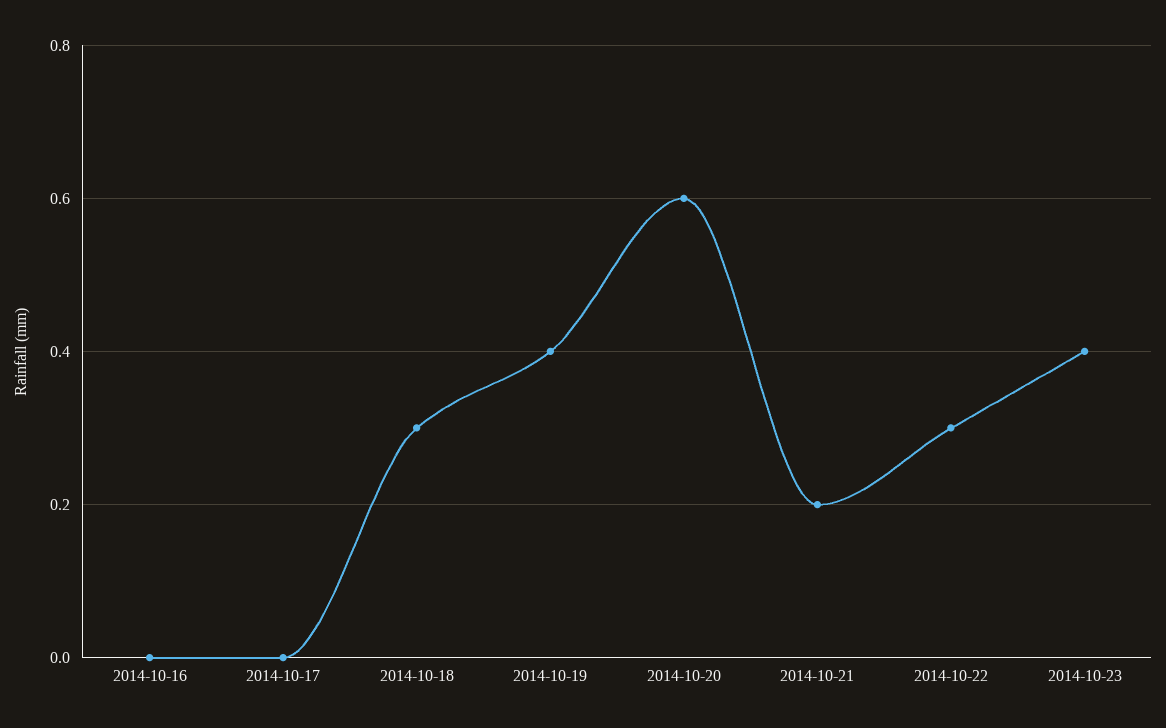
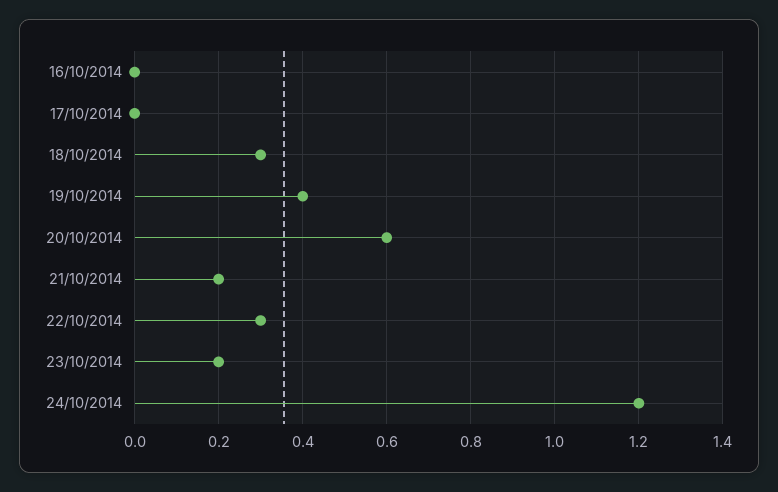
2014-10-23: 0.4 -> 0.2
24/10/2014: none -> 1.2

